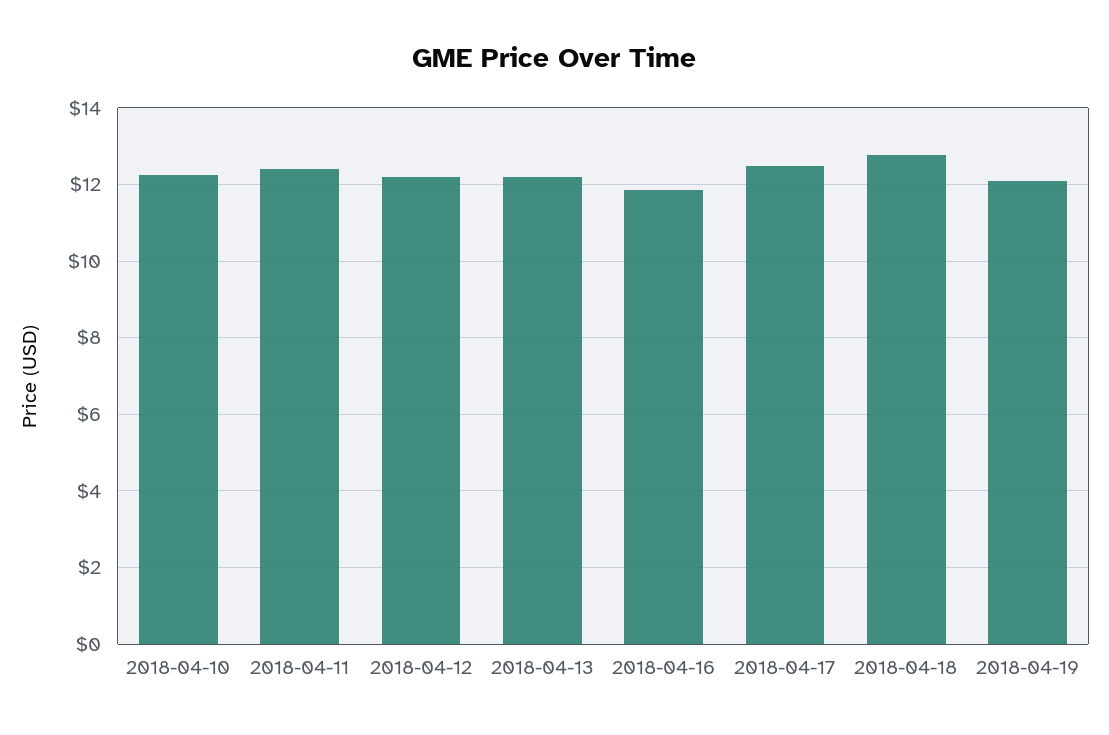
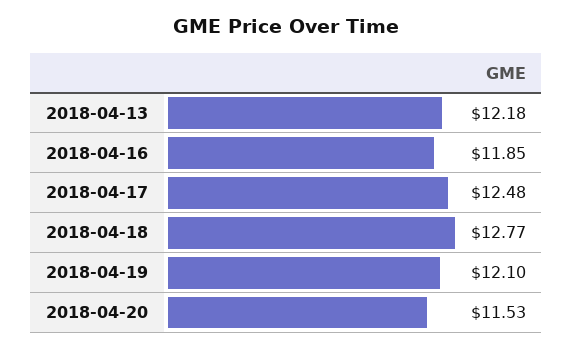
2018-04-10: 12.2 -> none
2018-04-11: 12.4 -> none
2018-04-12: 12.2 -> none
2018-04-20: none -> 11.53

